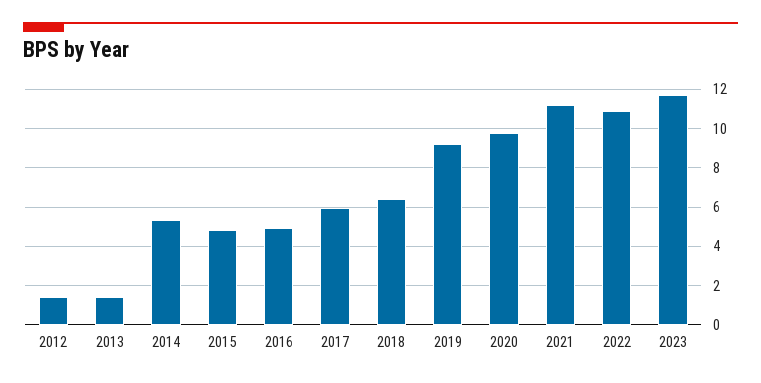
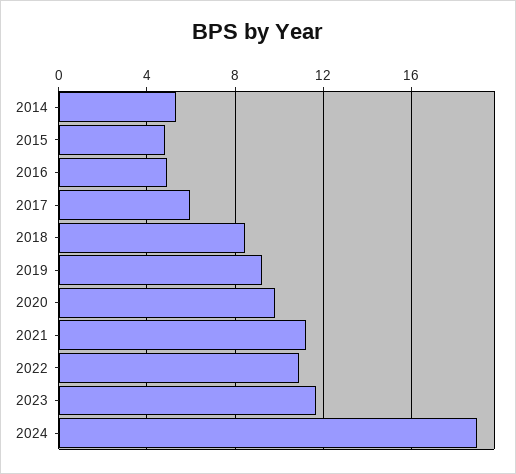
2012: 1.5 -> none
2013: 1.5 -> none
2018: 6.5 -> 8.5
2024: none -> 19

